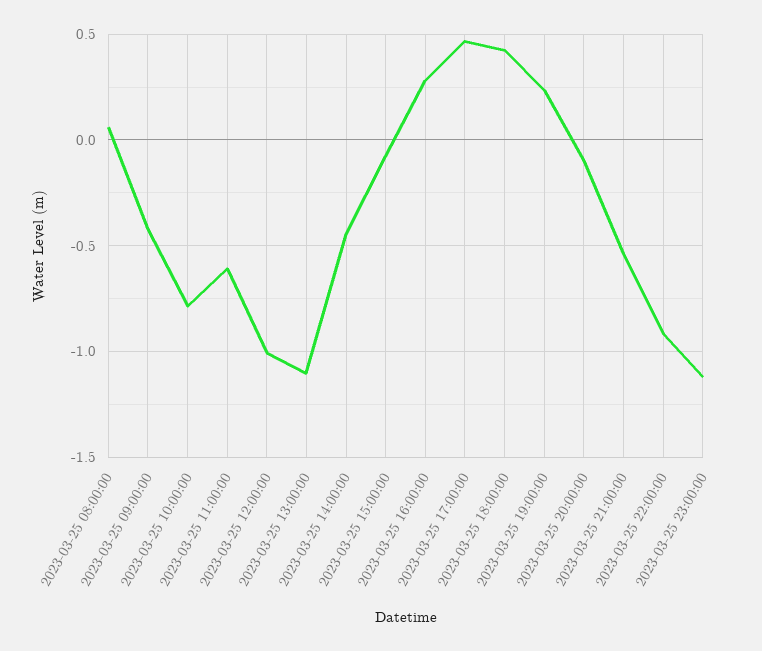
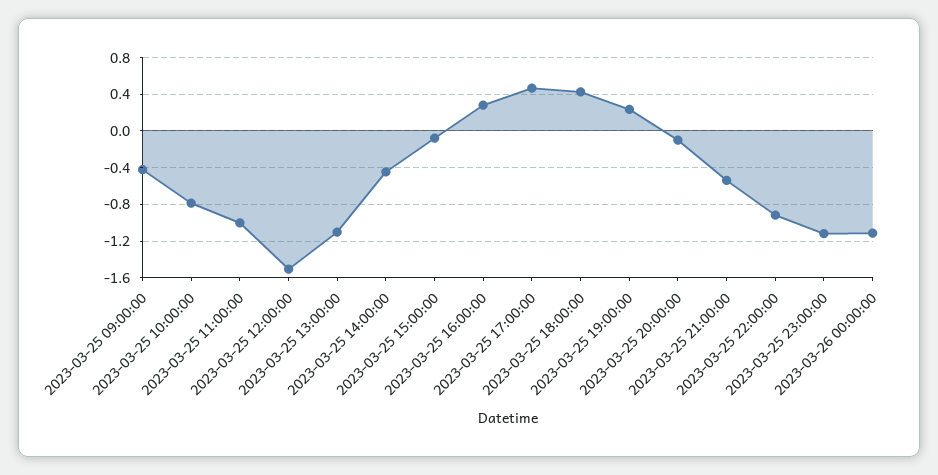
2023-03-25 08:00:00: 0.05 -> none
2023-03-25 11:00:00: -0.6 -> -1
2023-03-25 12:00:00: -1 -> -1.5
2023-03-26 00:00:00: none -> -1.1

